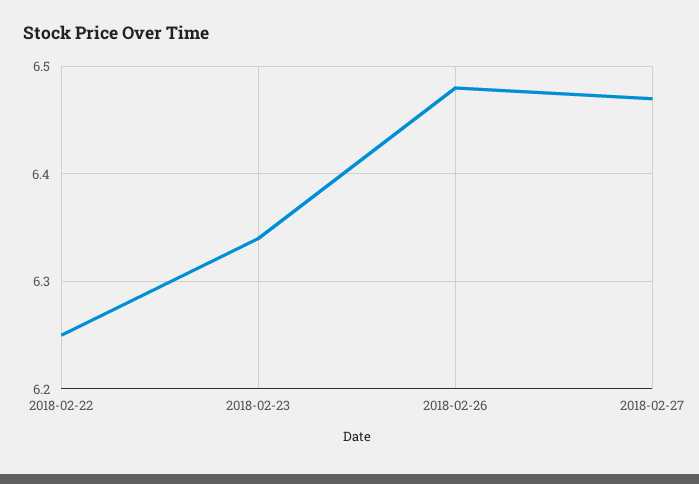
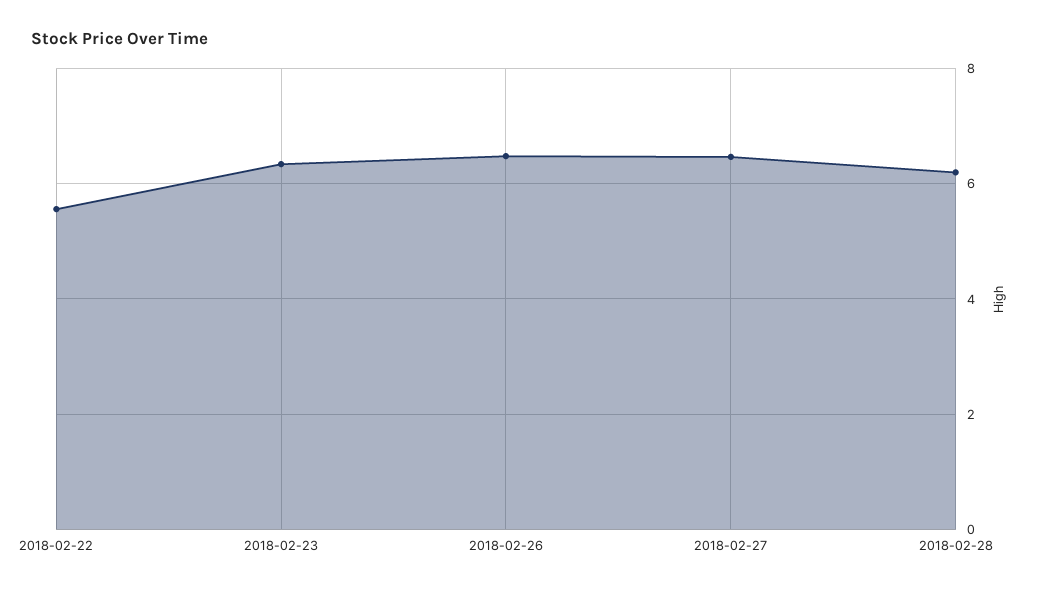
2018-02-22: 6.25 -> 5.6
2018-02-28: none -> 6.2

